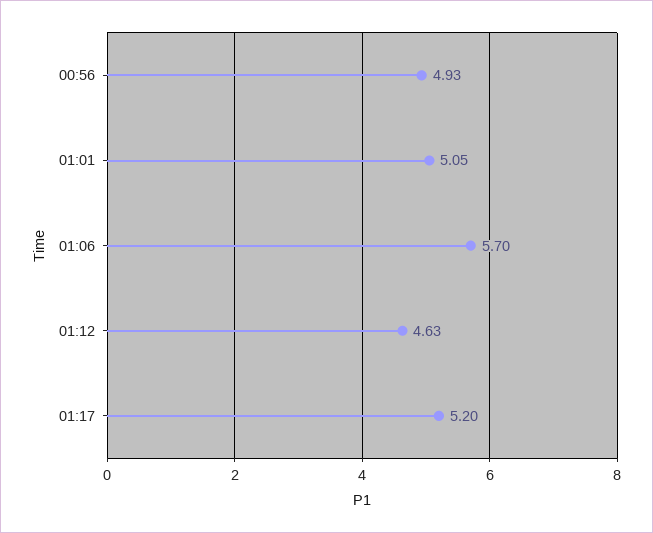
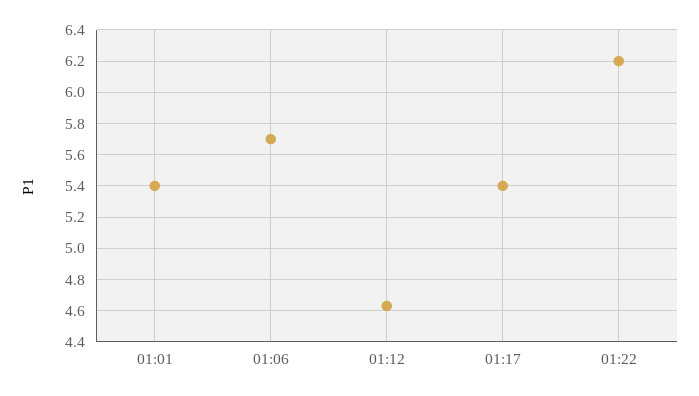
00:56: 4.93 -> none
01:01: 5.05 -> 5.4
01:17: 5.2 -> 5.4
01:22: none -> 6.2

